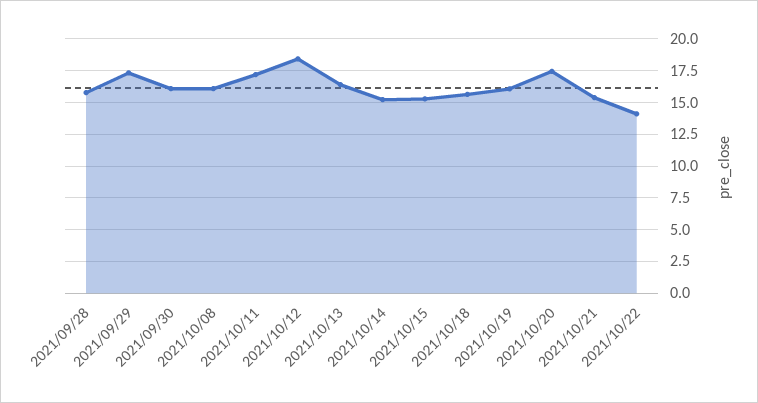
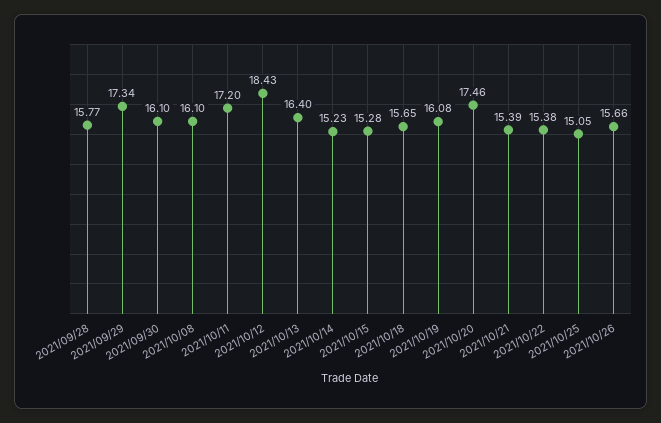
2021/10/22: 14 -> 15.38
2021/10/25: none -> 15.05
2021/10/26: none -> 15.66

